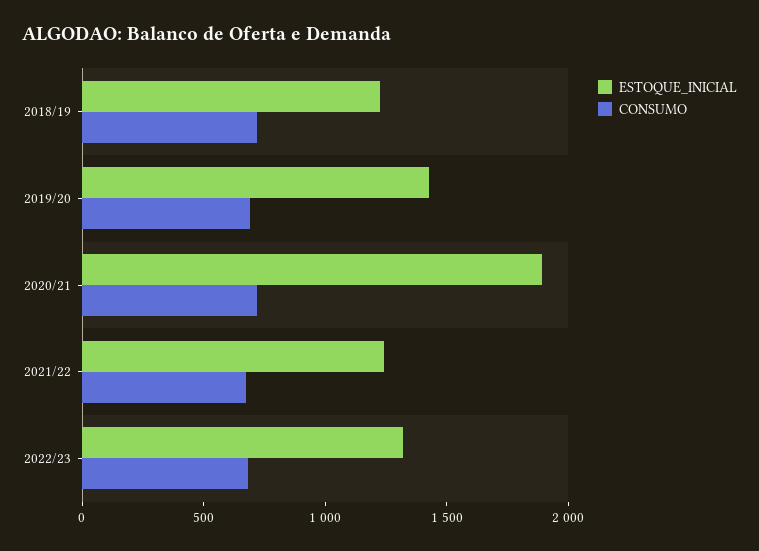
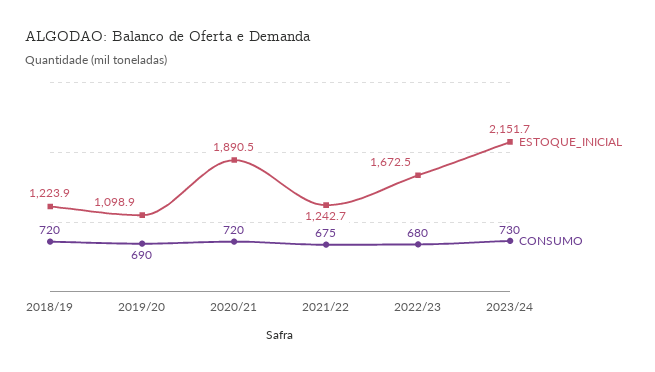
ESTOQUE_INICIAL, 2019/20: 1400 -> 1098.9
ESTOQUE_INICIAL, 2022/23: 1300 -> 1672.5
ESTOQUE_INICIAL, 2023/24: none -> 2151.7
CONSUMO, 2023/24: none -> 730

